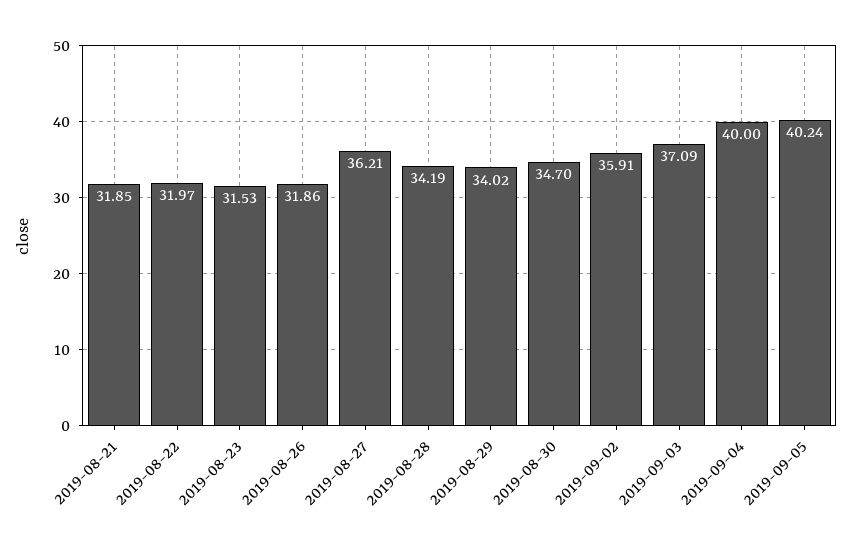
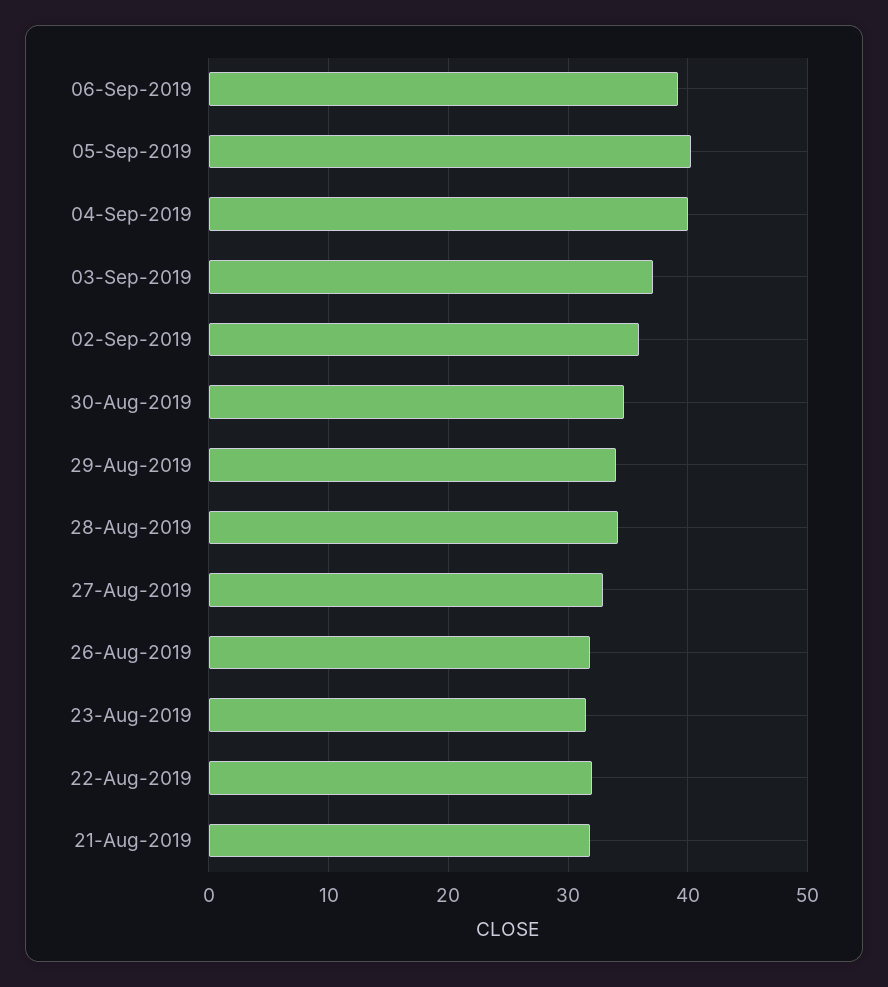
2019-08-27: 36.21 -> 33
06-Sep-2019: none -> 39

